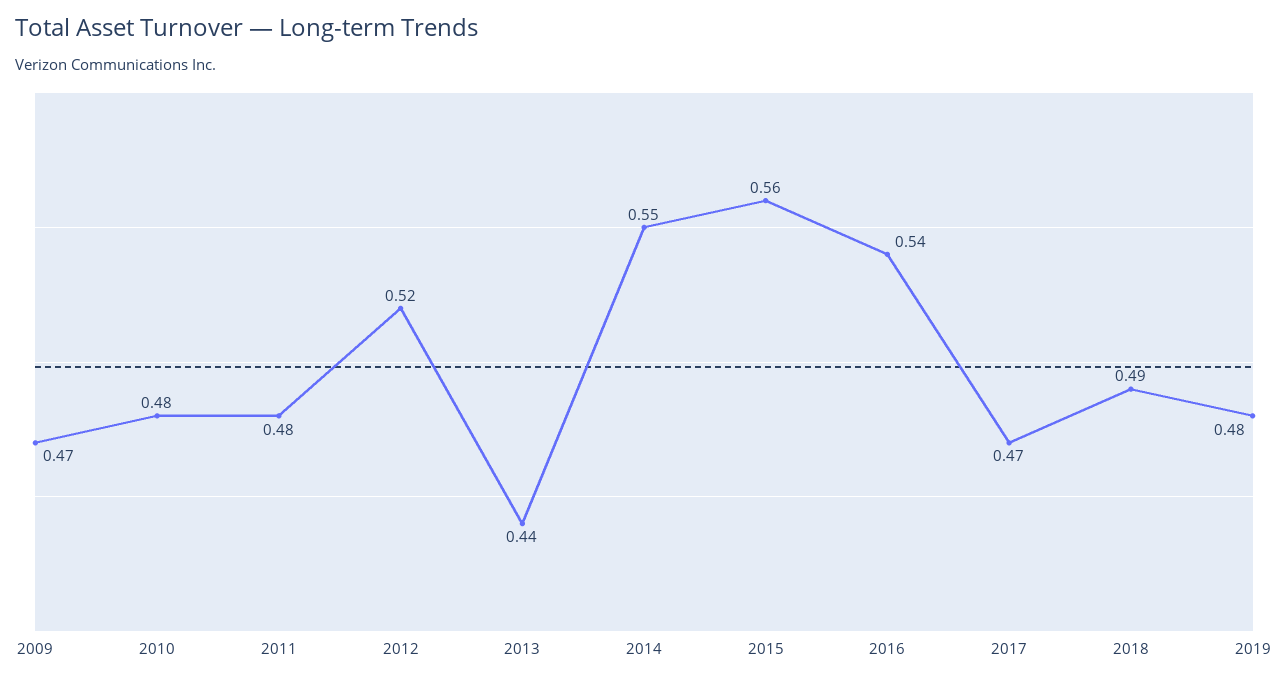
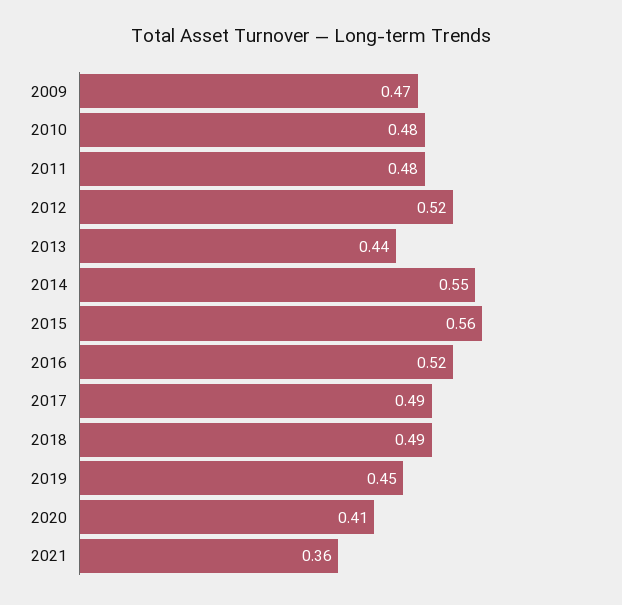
2016: 0.54 -> 0.52
2017: 0.47 -> 0.49
2019: 0.48 -> 0.45
2020: none -> 0.41
2021: none -> 0.36

